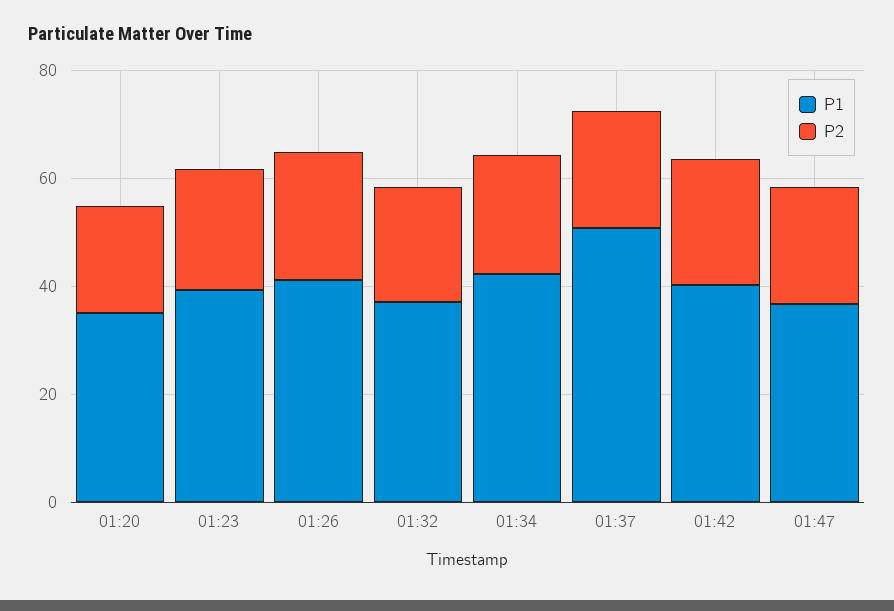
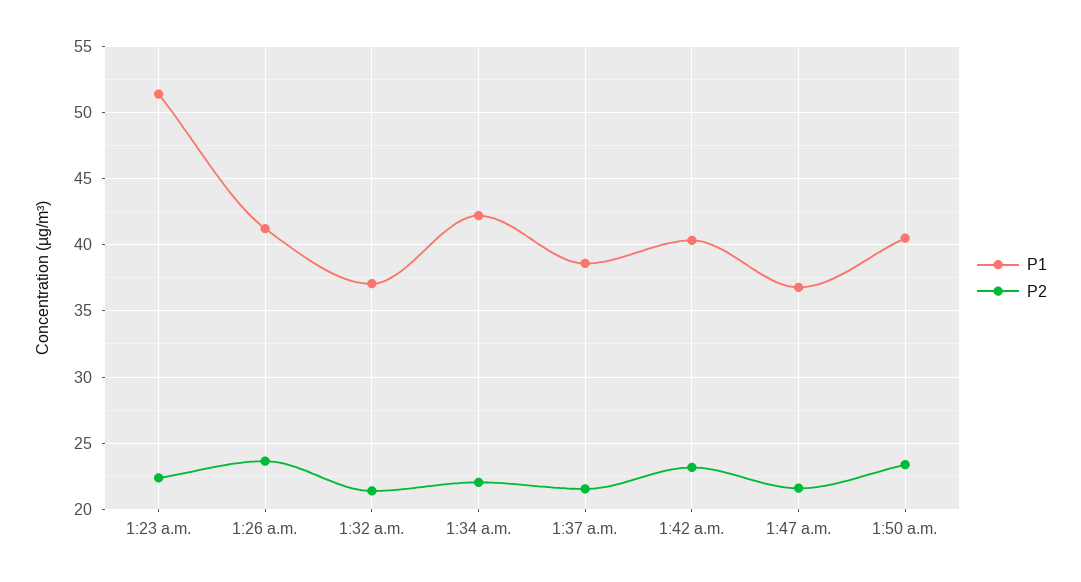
P1, 01:20: 35 -> none
P2, 01:20: 20 -> none
P1, 01:23: 40 -> 51.5
P1, 01:37: 50 -> 38.5
P1, 1:50 a.m.: none -> 40.5
P2, 1:50 a.m.: none -> 23.5

